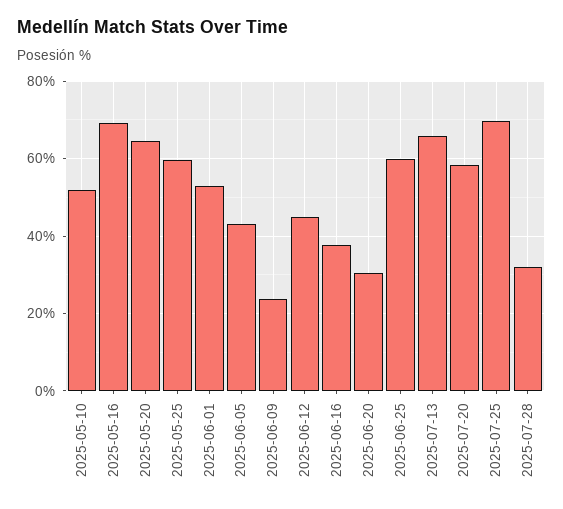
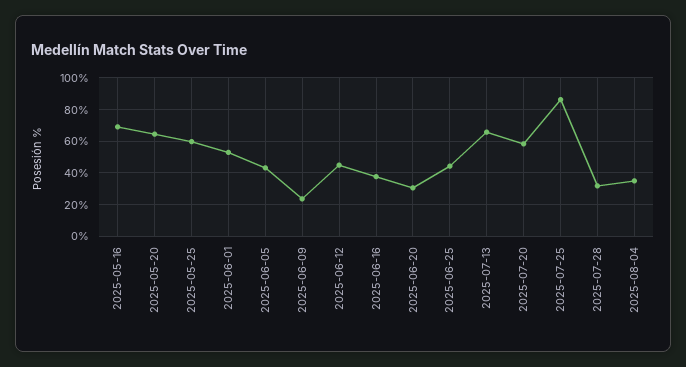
2025-05-10: 52 -> none
2025-06-25: 60 -> 45
2025-07-25: 70 -> 85
2025-08-04: none -> 35

